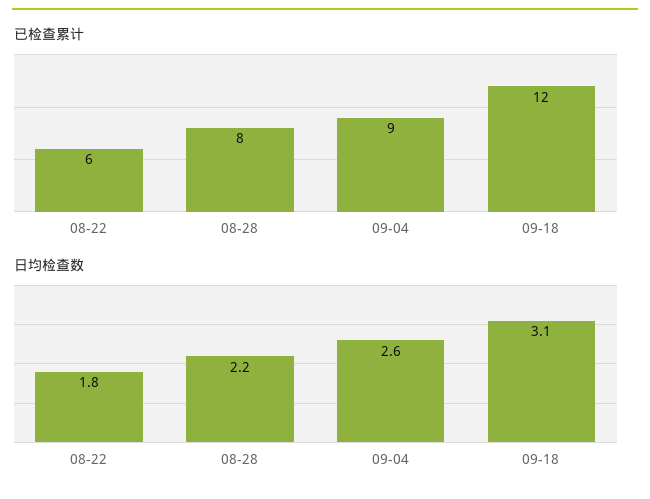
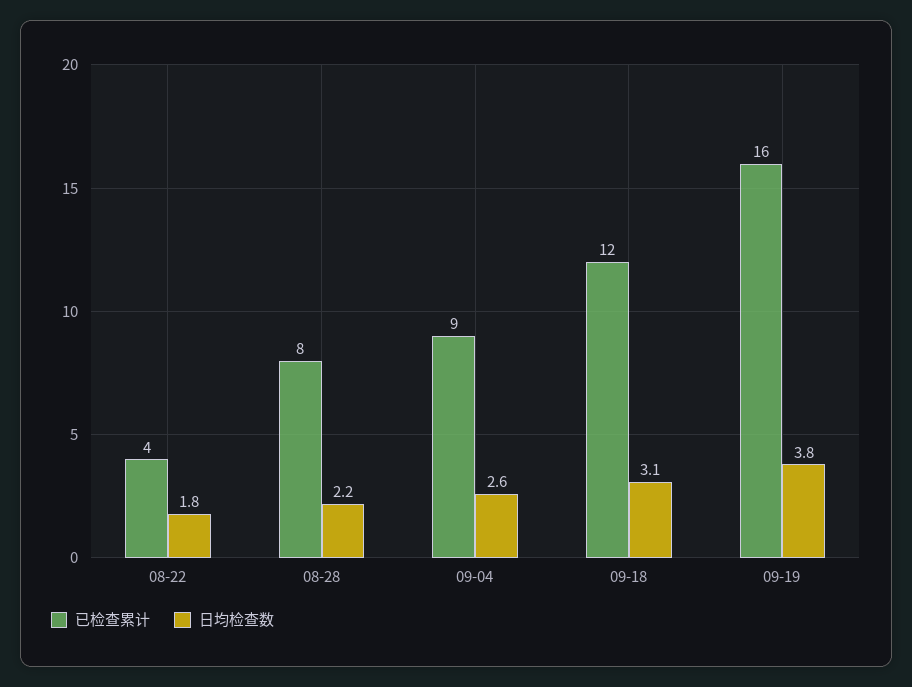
已检查累计, 08-22: 6 -> 4
已检查累计, 09-19: none -> 16
日均检查数, 09-19: none -> 3.8

